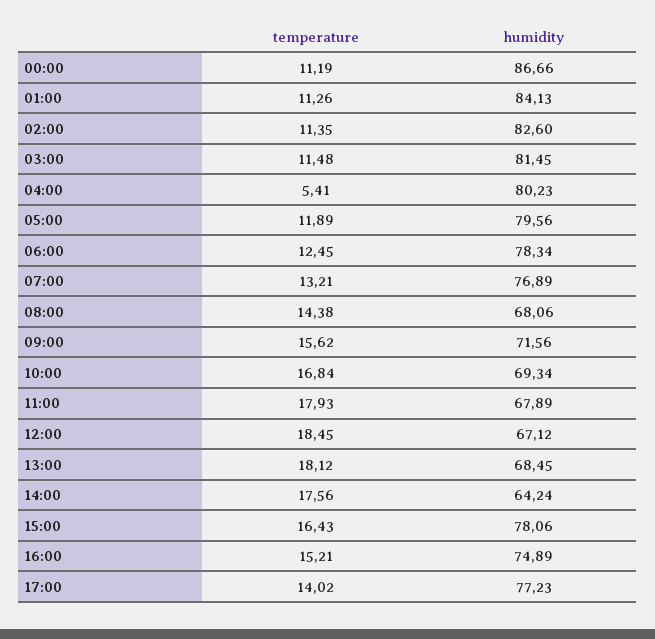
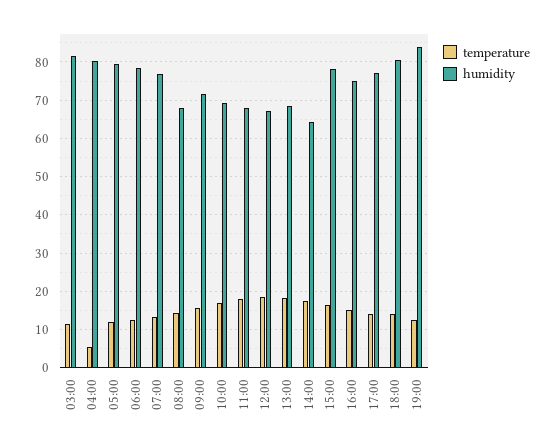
temperature, 00:00: 11.19 -> none
humidity, 00:00: 86.66 -> none
temperature, 01:00: 11.26 -> none
humidity, 01:00: 84.13 -> none
temperature, 02:00: 11.35 -> none
humidity, 02:00: 82.6 -> none
temperature, 18:00: none -> 14
humidity, 18:00: none -> 80
temperature, 19:00: none -> 12
humidity, 19:00: none -> 84

